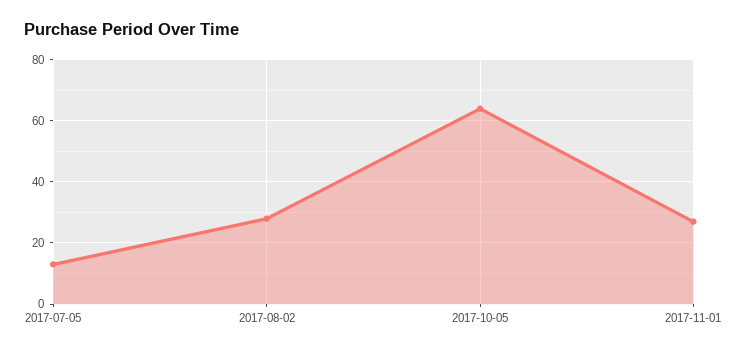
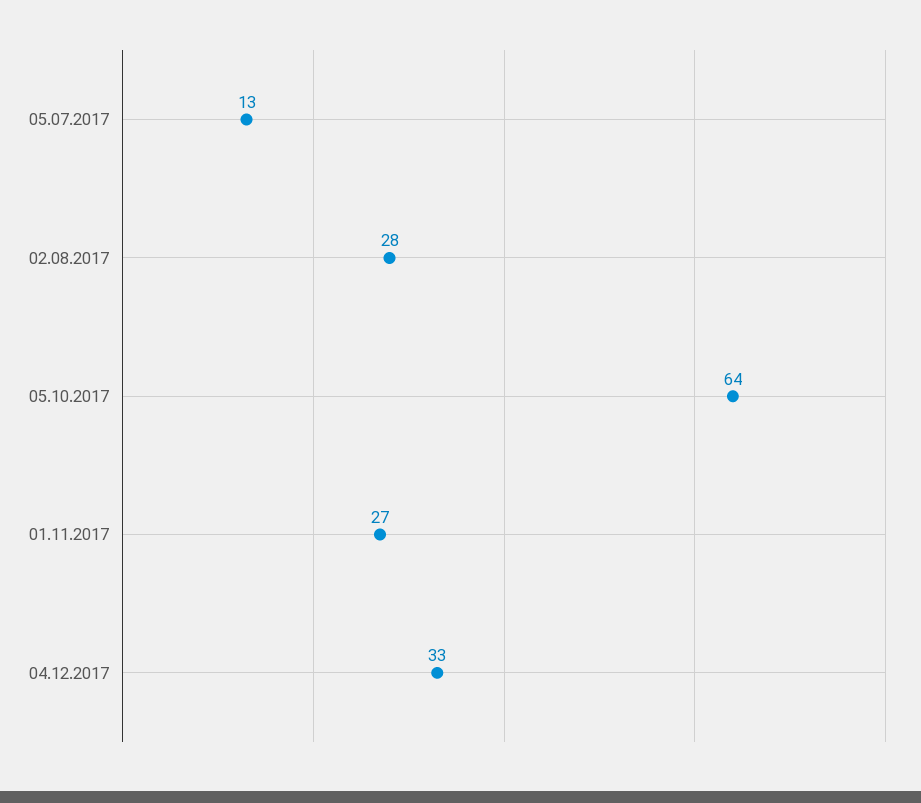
04.12.2017: none -> 33

